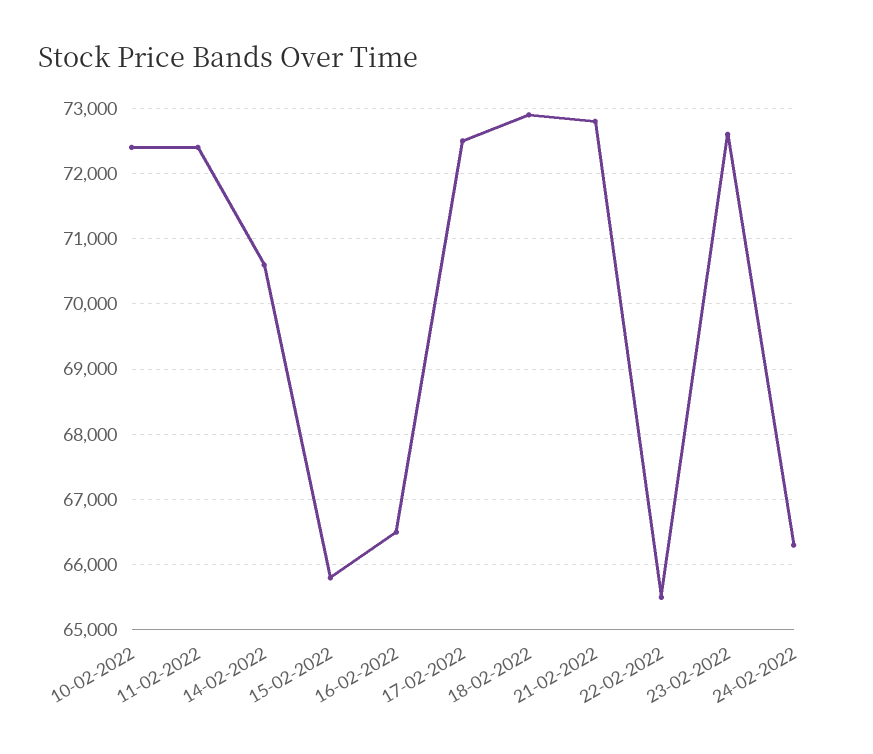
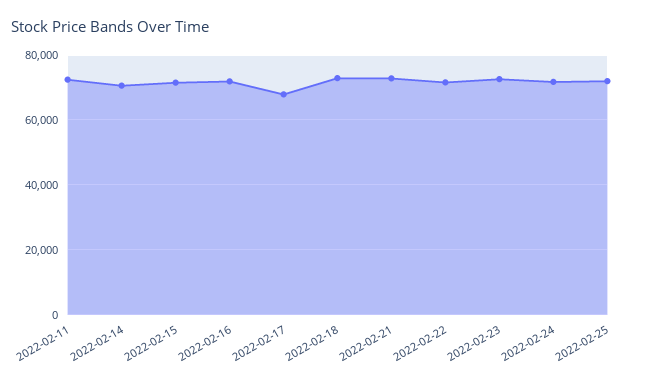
10-02-2022: 72400 -> none
15-02-2022: 65800 -> 72000
16-02-2022: 66500 -> 72000
17-02-2022: 72500 -> 68000
22-02-2022: 65500 -> 72000
24-02-2022: 66300 -> 72000
2022-02-25: none -> 72000

